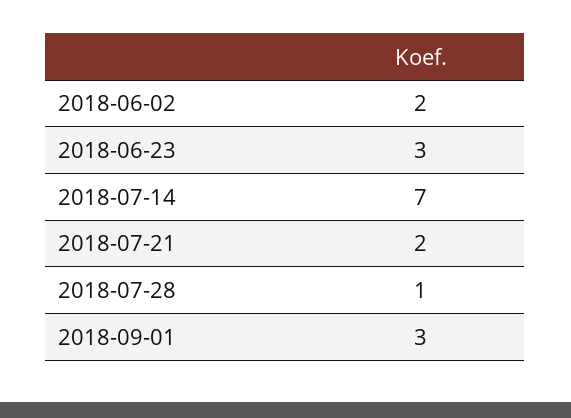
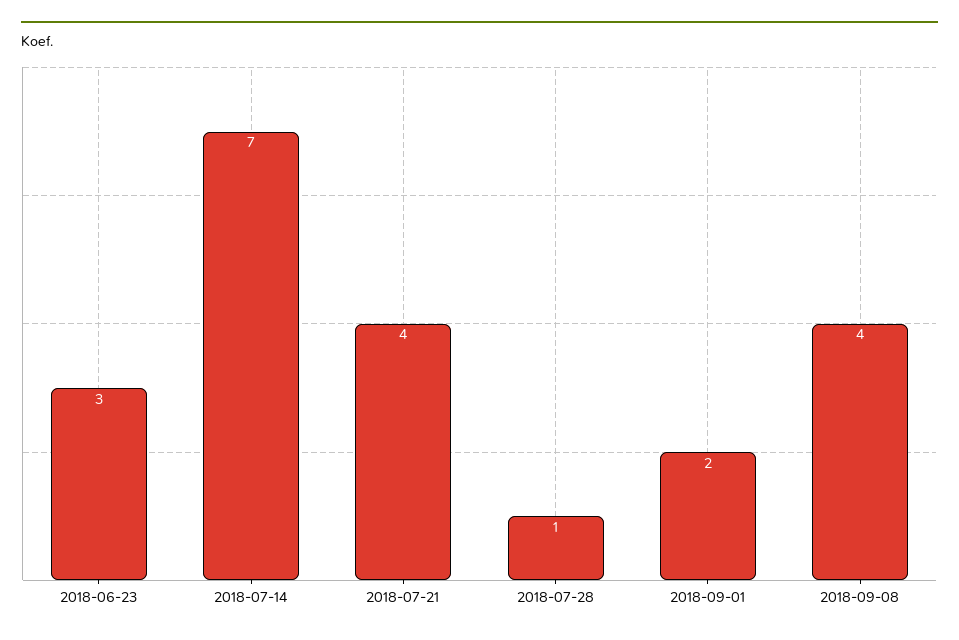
2018-06-02: 2 -> none
2018-07-21: 2 -> 4
2018-09-01: 3 -> 2
2018-09-08: none -> 4

